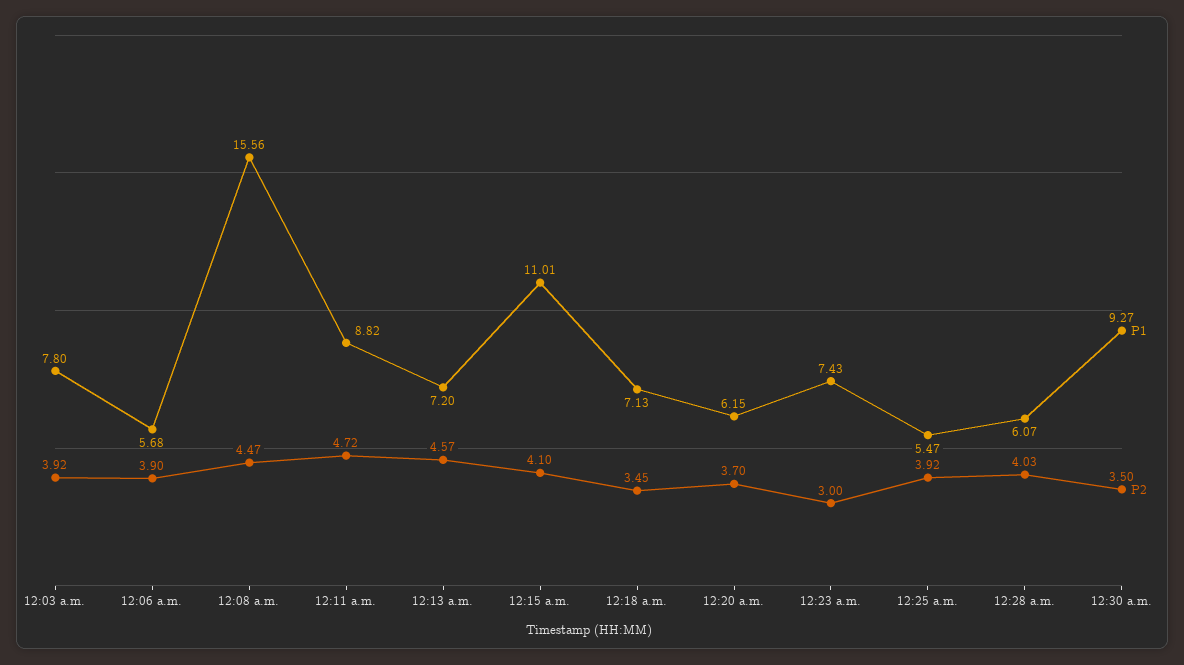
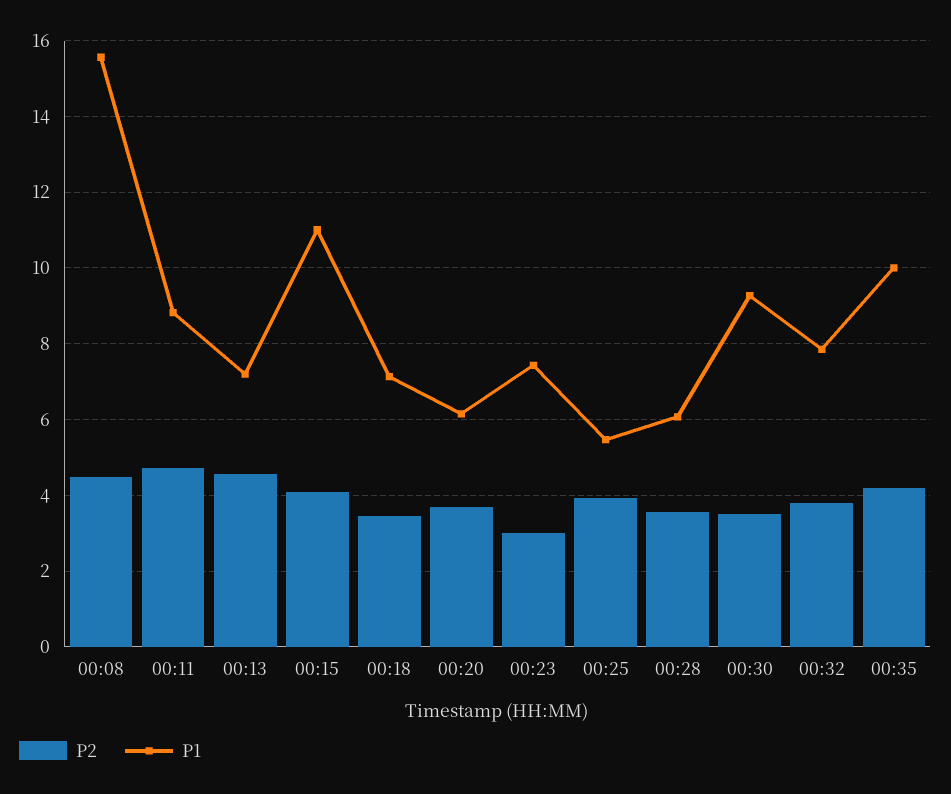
P1, 12:03 a.m.: 7.8 -> none
P2, 12:03 a.m.: 3.92 -> none
P1, 12:06 a.m.: 5.68 -> none
P2, 12:06 a.m.: 3.9 -> none
P2, 12:28 a.m.: 4.03 -> 3.6
P2, 00:32: none -> 3.8
P1, 00:32: none -> 7.8
P2, 00:35: none -> 4.2
P1, 00:35: none -> 10

